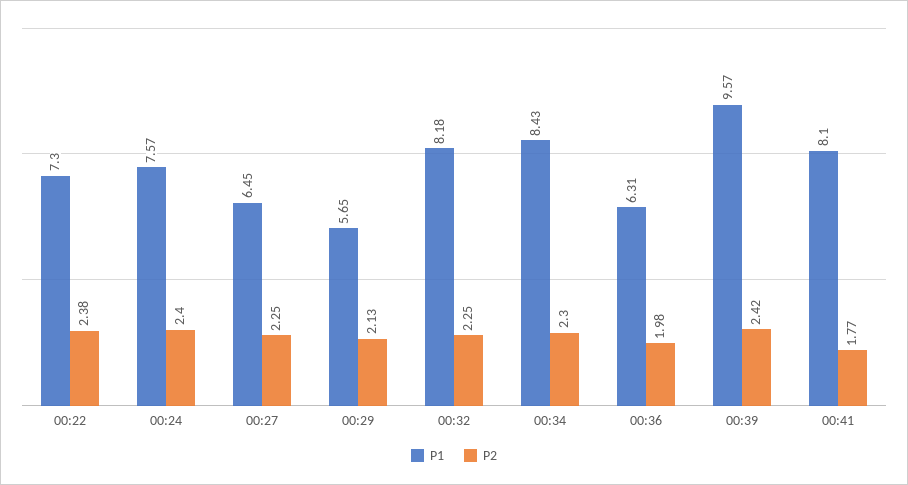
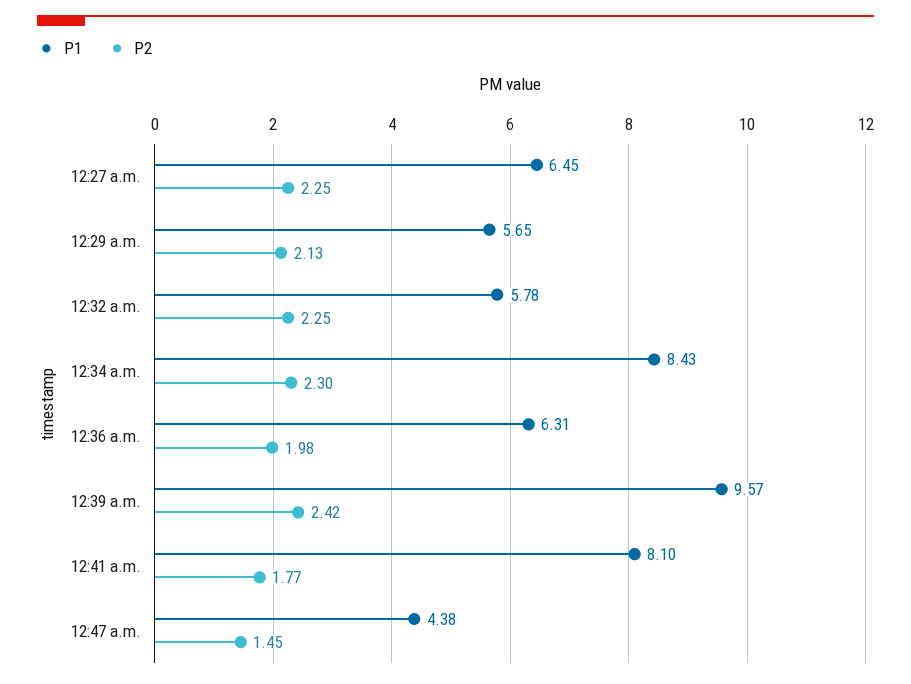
P1, 00:22: 7.3 -> none
P2, 00:22: 2.38 -> none
P1, 00:24: 7.57 -> none
P2, 00:24: 2.4 -> none
P1, 00:32: 8.18 -> 5.78
P1, 12:47 a.m.: none -> 4.38
P2, 12:47 a.m.: none -> 1.45

